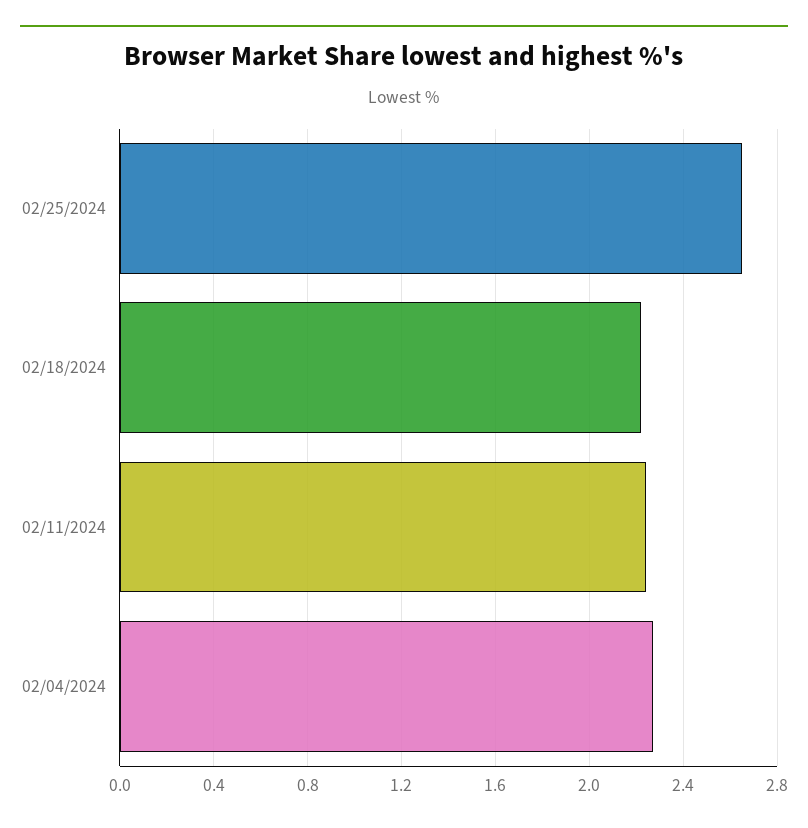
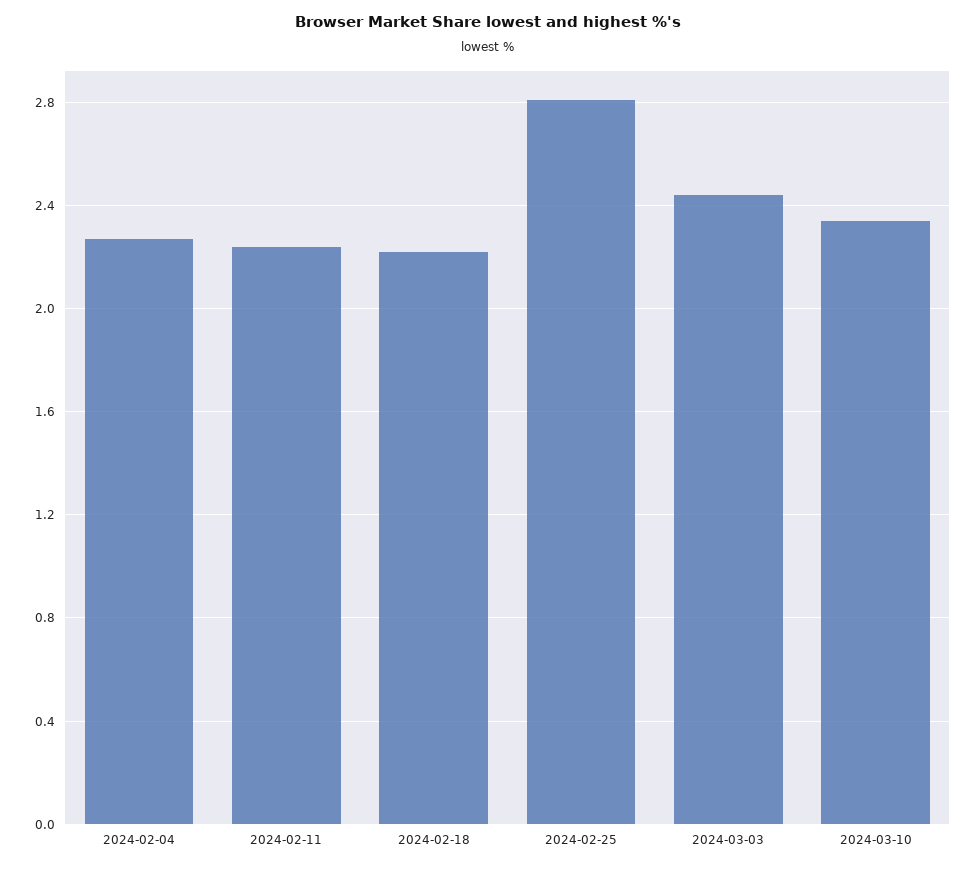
02/25/2024: 2.65 -> 2.8
2024-03-03: none -> 2.45
2024-03-10: none -> 2.35

